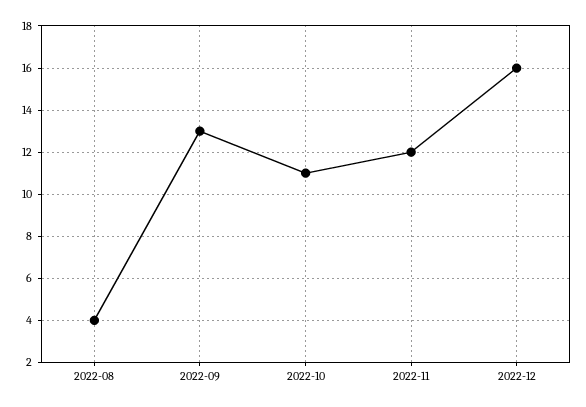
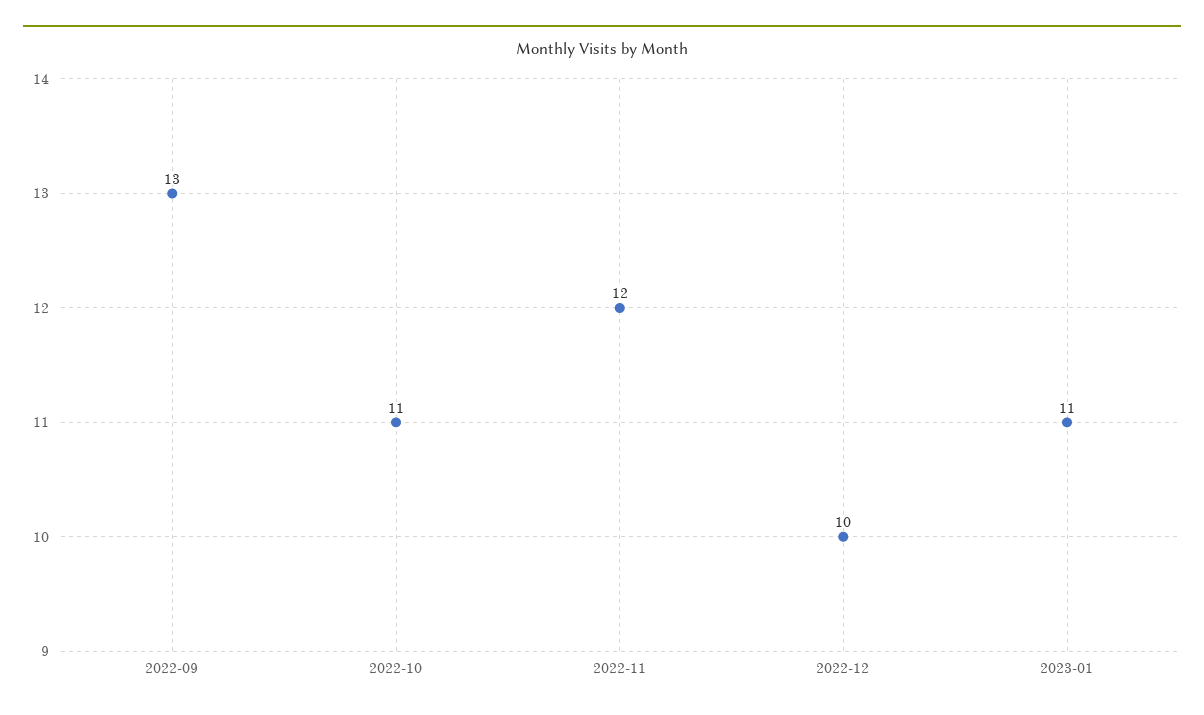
2022-08: 4 -> none
2022-12: 16 -> 10
2023-01: none -> 11

